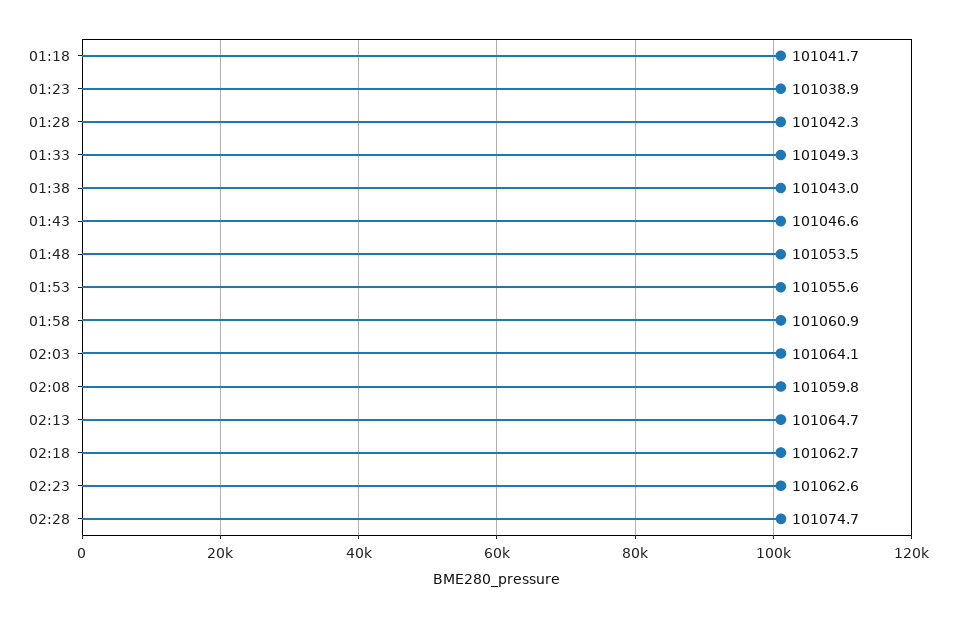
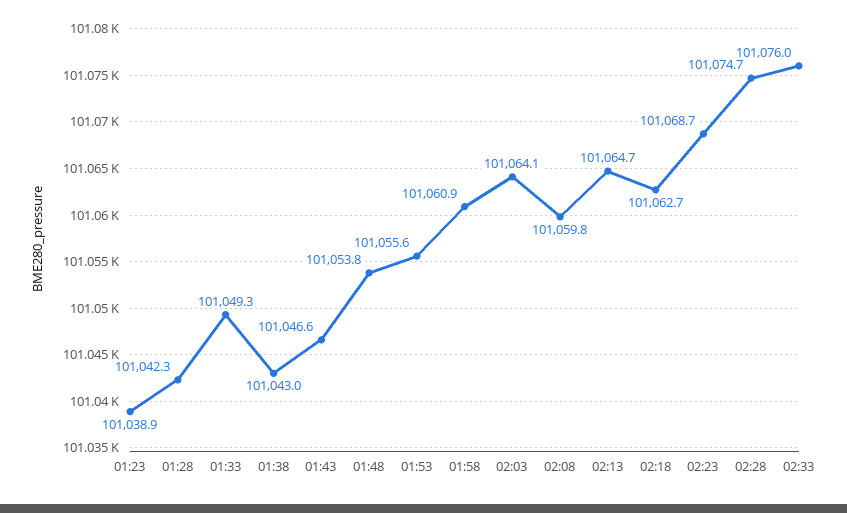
01:18: 101041.7 -> none
01:48: 101053.5 -> 101053.8
02:23: 101062.6 -> 101068.7
02:33: none -> 101076

